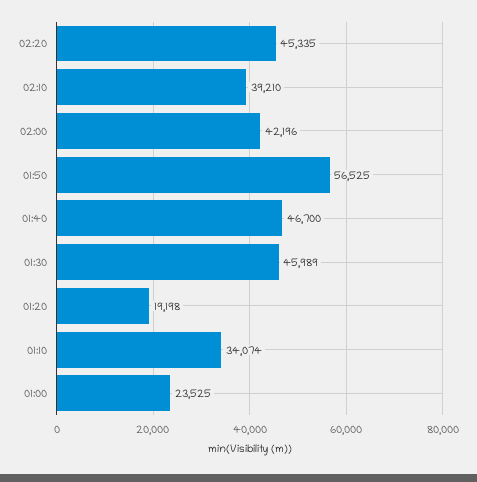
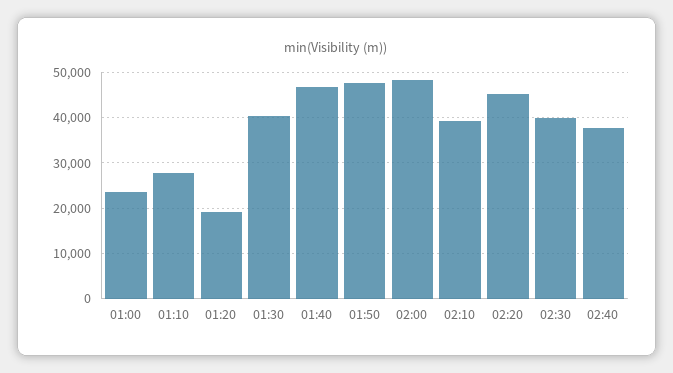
02:00: 42196 -> 48000
01:50: 56525 -> 48000
01:30: 45989 -> 40000
01:10: 34074 -> 28000
02:30: none -> 40000
02:40: none -> 38000

